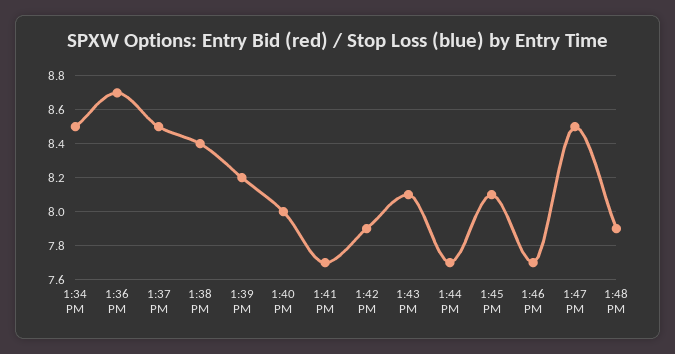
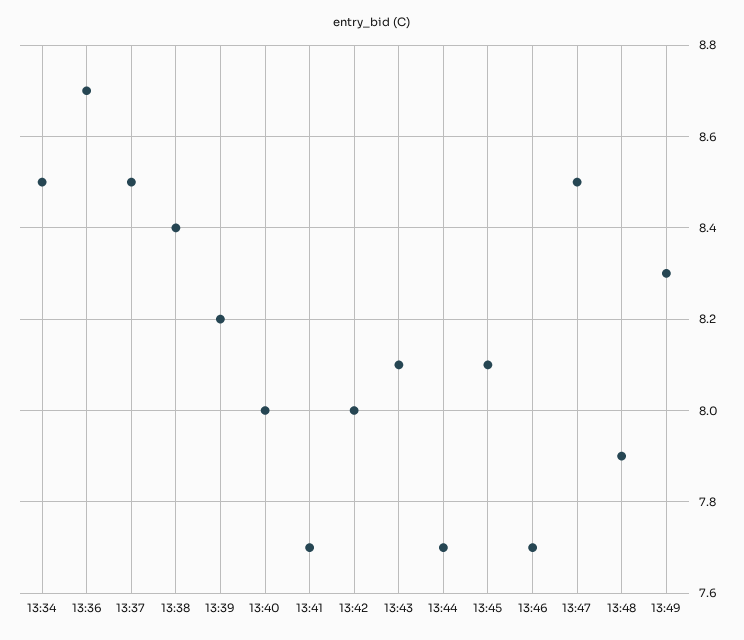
1:42 PM: 7.9 -> 8
13:49: none -> 8.3

